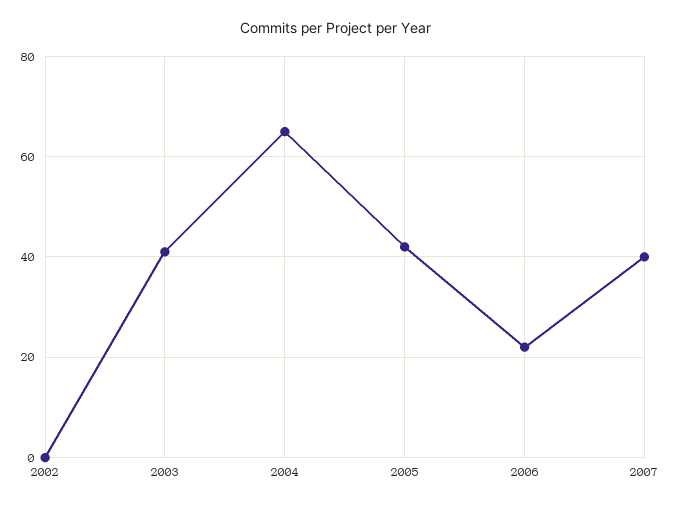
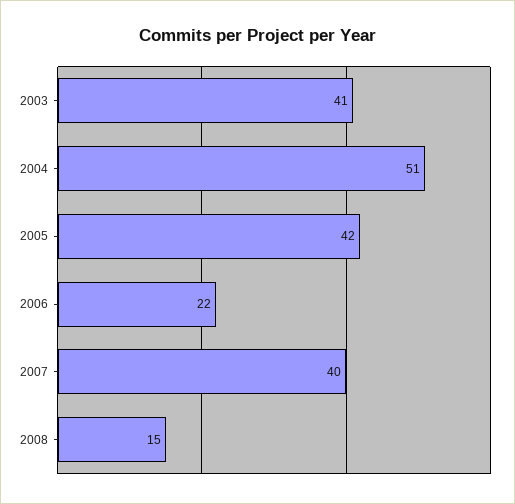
2002: 0 -> none
2004: 65 -> 51
2008: none -> 15

